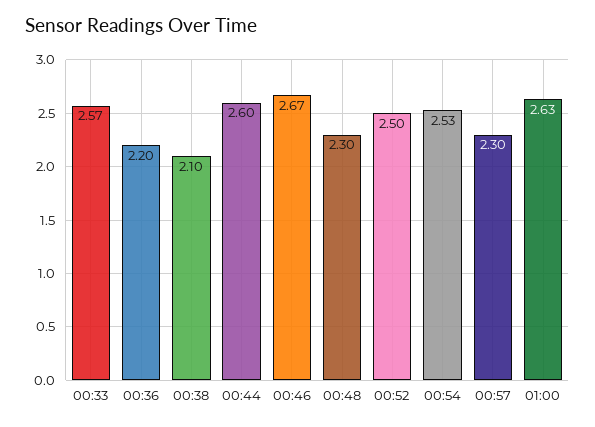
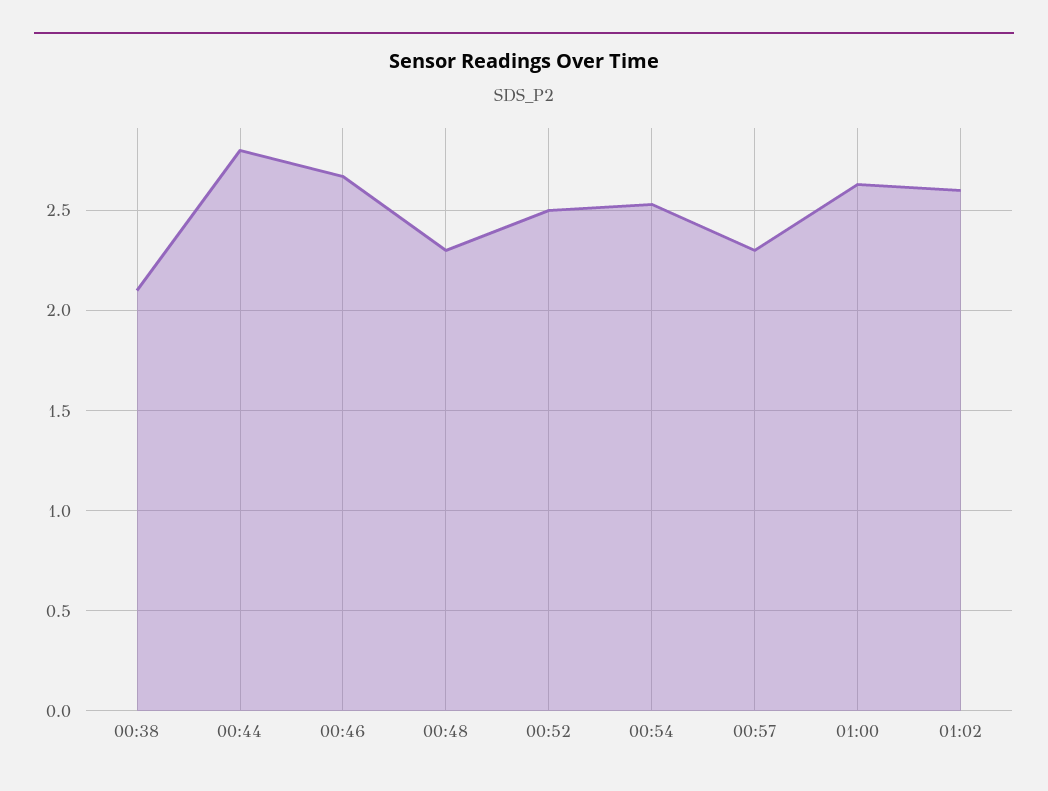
00:33: 2.57 -> none
00:36: 2.2 -> none
00:44: 2.6 -> 2.8
01:02: none -> 2.6

